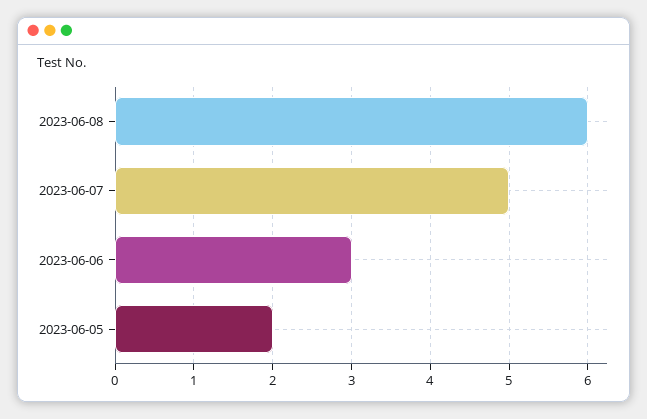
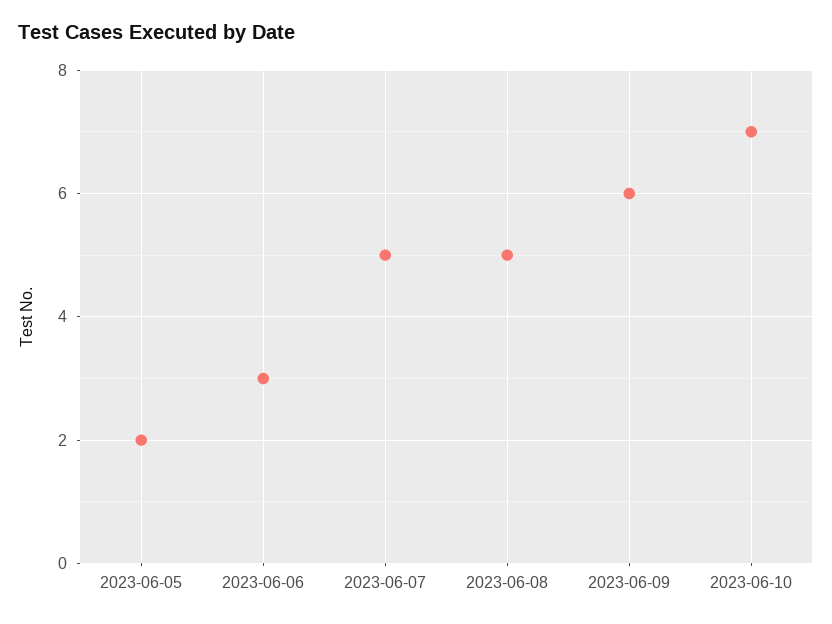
2023-06-08: 6 -> 5
2023-06-09: none -> 6
2023-06-10: none -> 7

